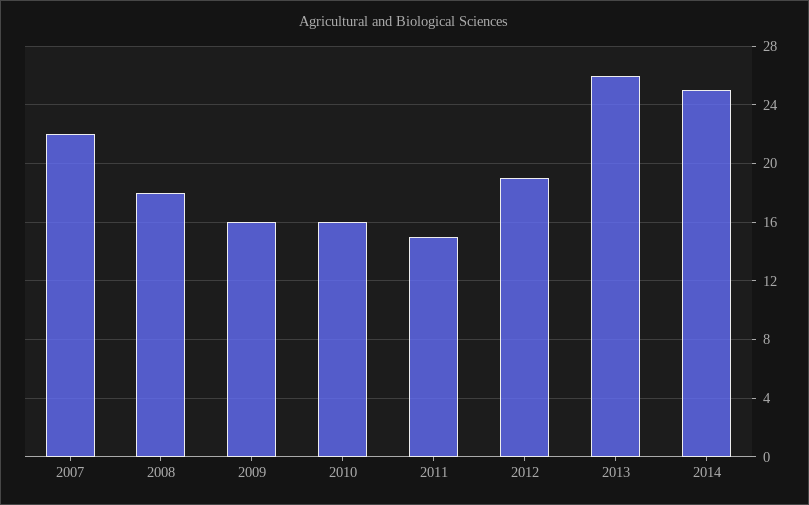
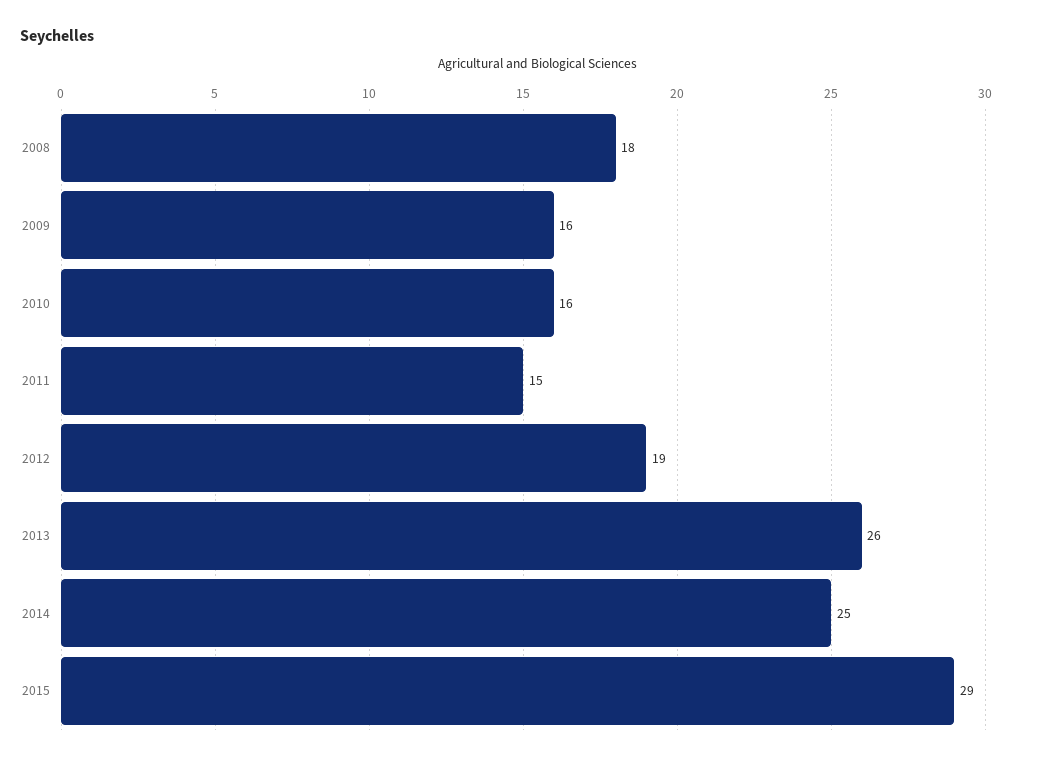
2007: 22 -> none
2015: none -> 29

